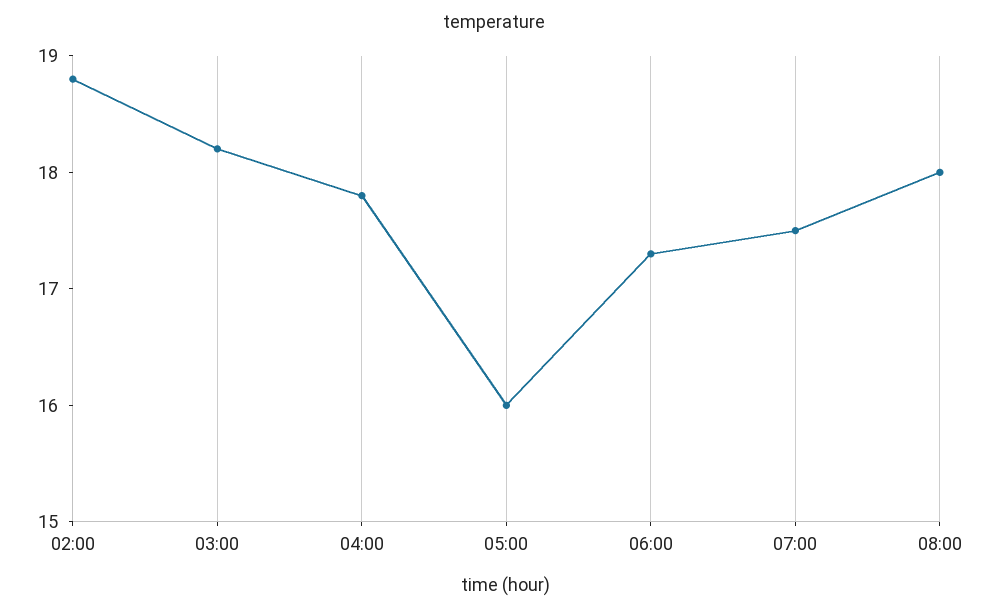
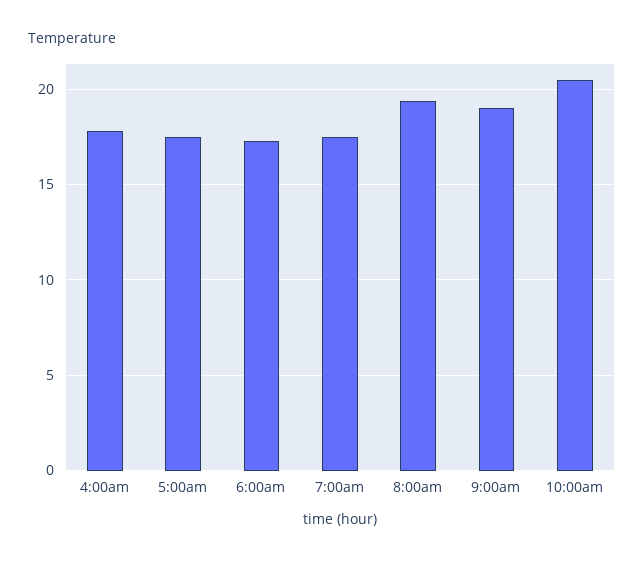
02:00: 18.8 -> none
03:00: 18.2 -> none
05:00: 16 -> 17.5
08:00: 18 -> 19.5
9:00am: none -> 19
10:00am: none -> 20.5

